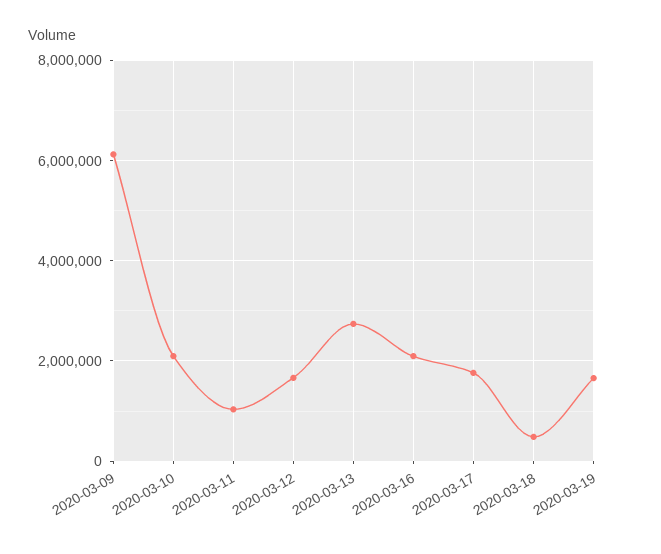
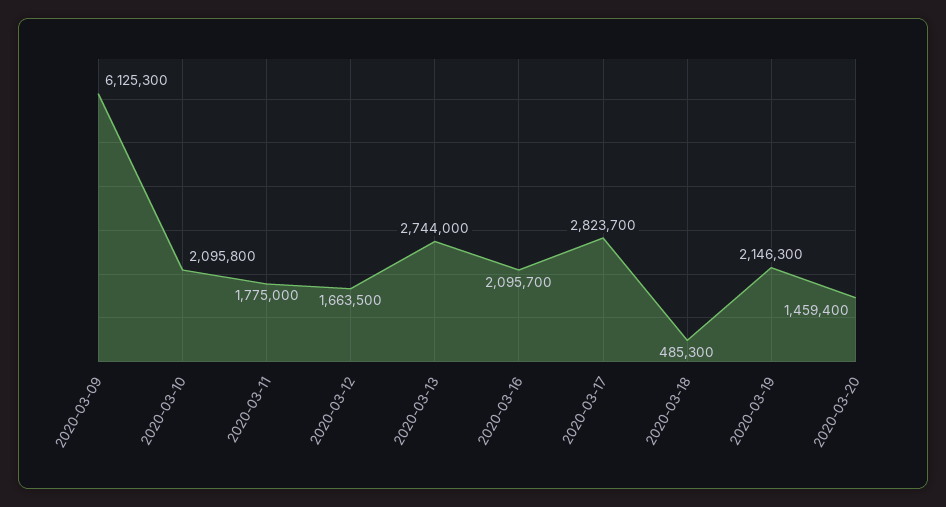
2020-03-11: 1000000 -> 1775000
2020-03-17: 1800000 -> 2823700
2020-03-19: 1600000 -> 2146300
2020-03-20: none -> 1459400

